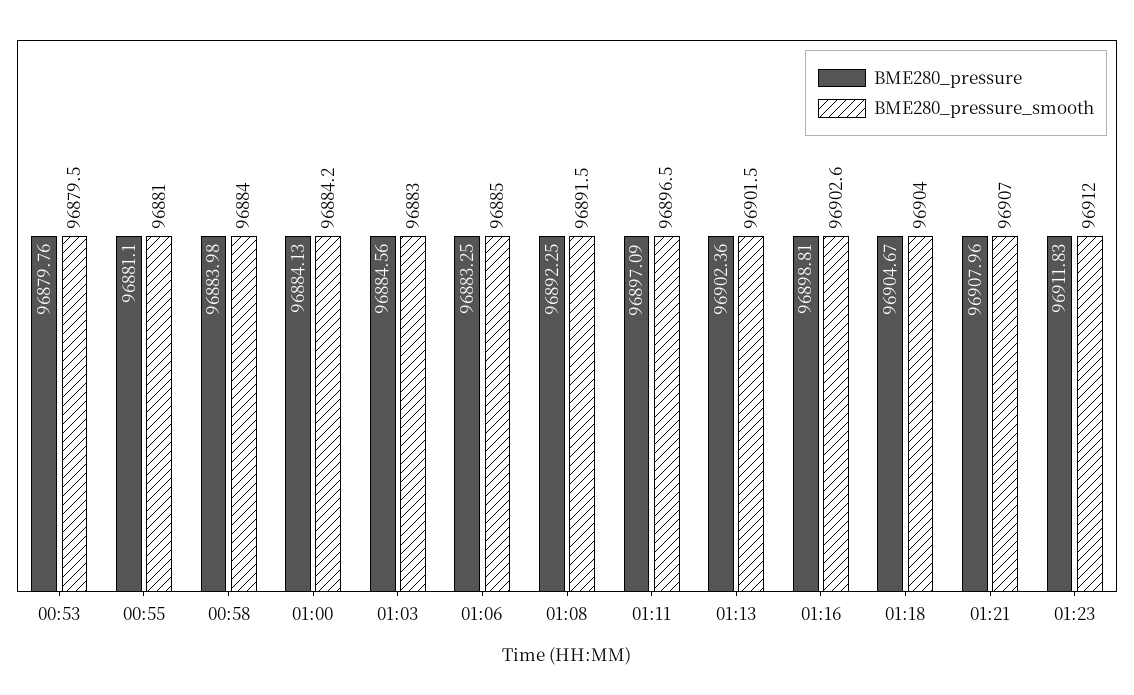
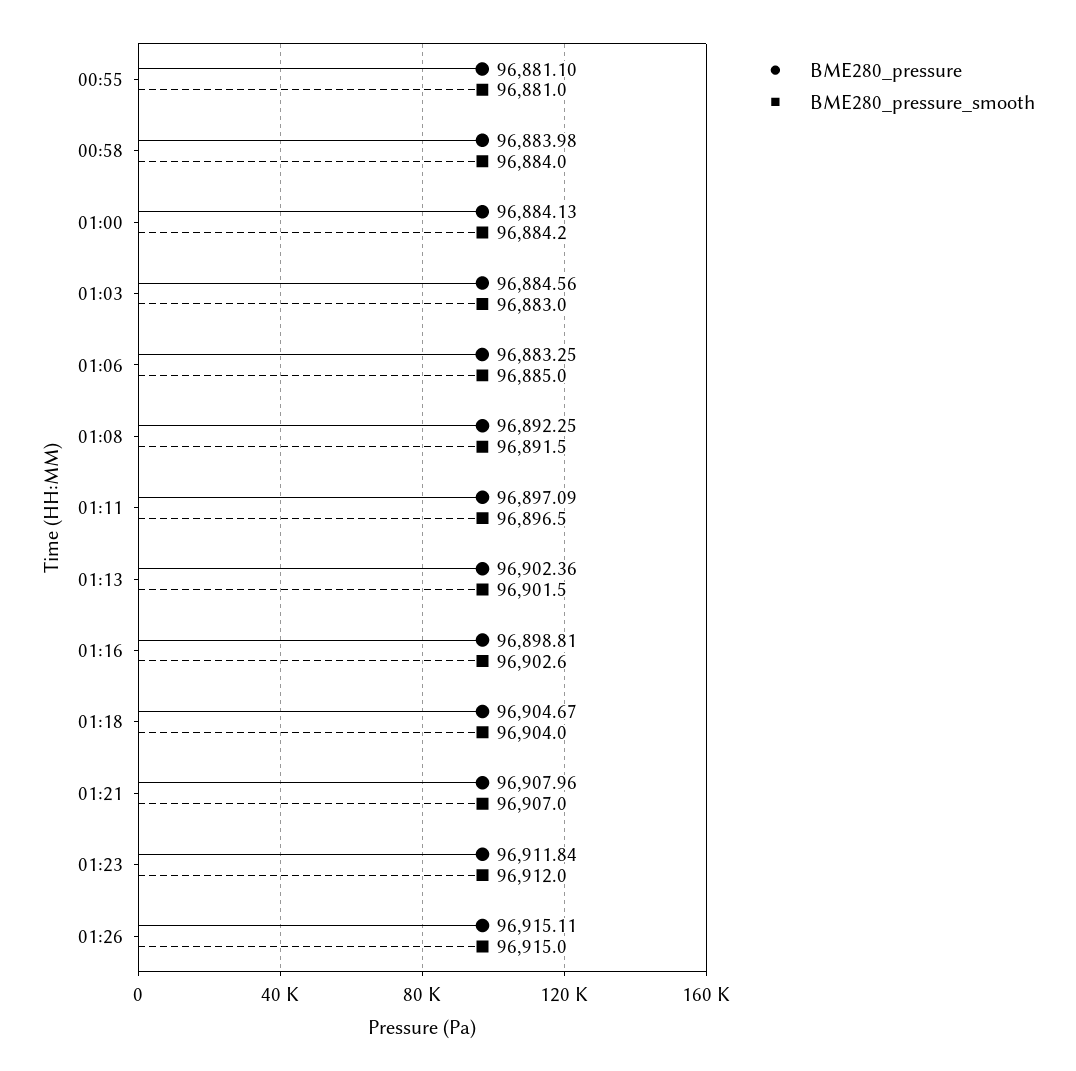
BME280_pressure, 00:53: 96879.76 -> none
BME280_pressure_smooth, 00:53: 96879.5 -> none
BME280_pressure, 01:23: 96911.83 -> 96911.84
BME280_pressure, 01:26: none -> 96915.11
BME280_pressure_smooth, 01:26: none -> 96915

